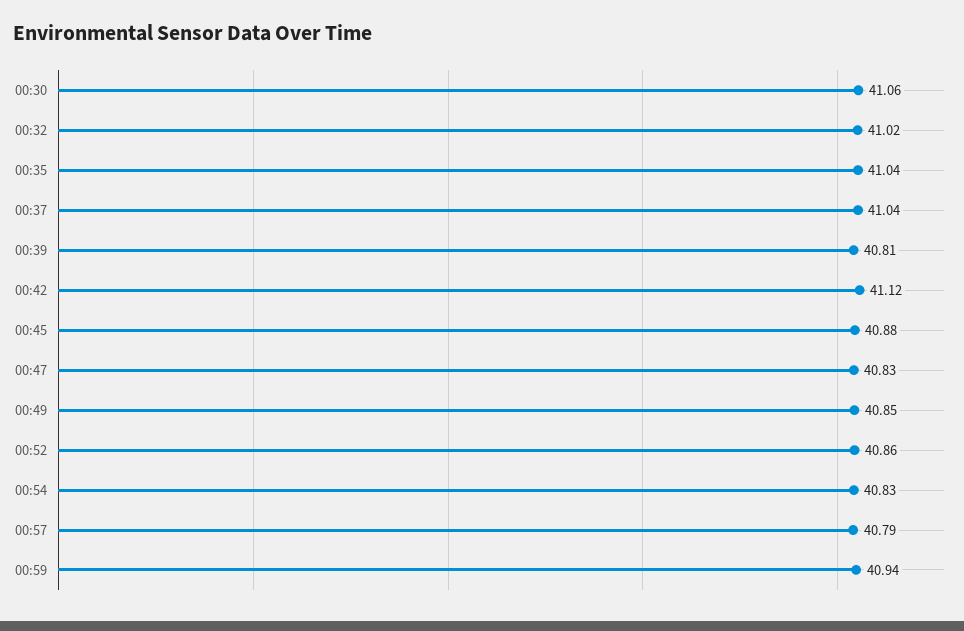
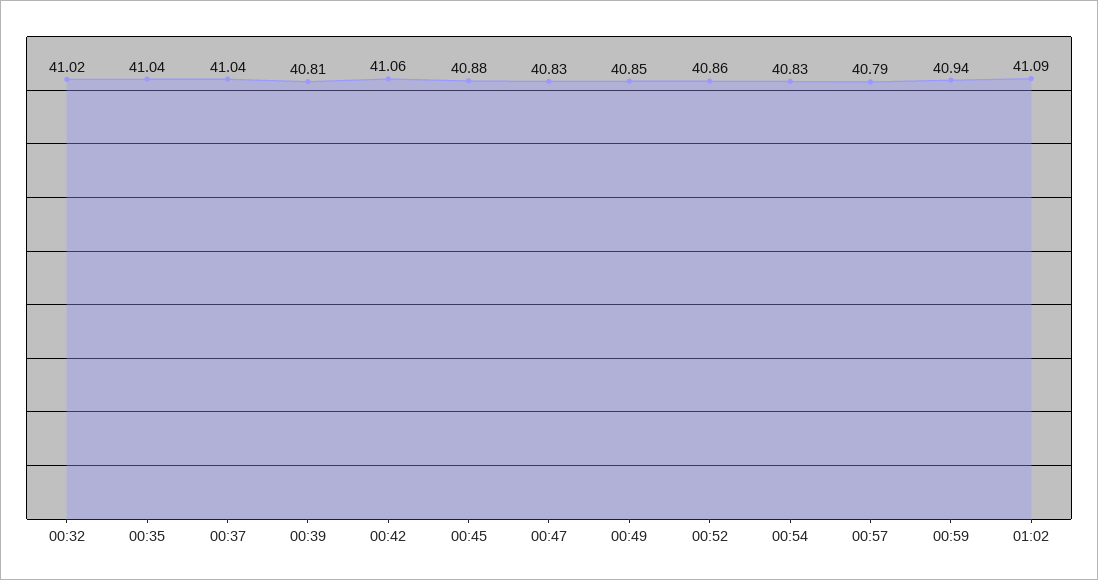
00:30: 41.06 -> none
00:42: 41.12 -> 41.06
01:02: none -> 41.09

